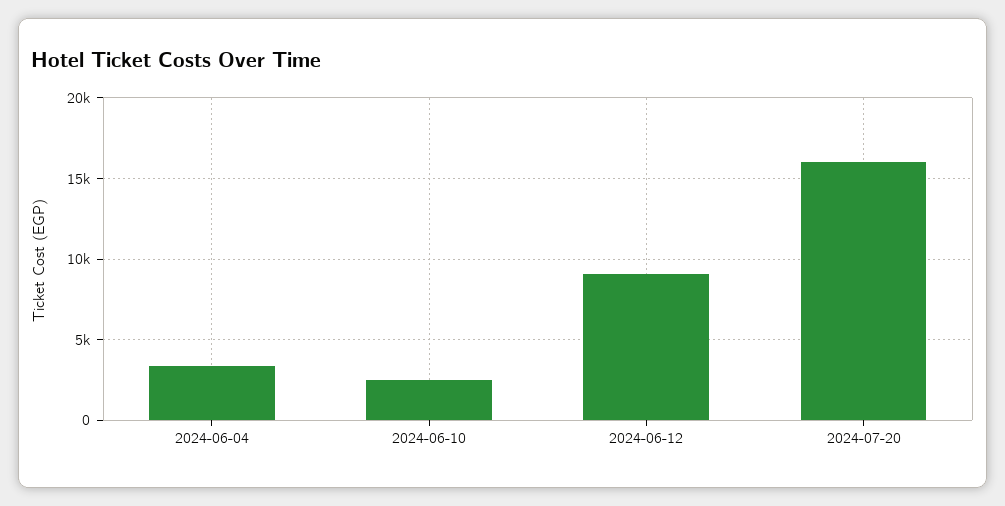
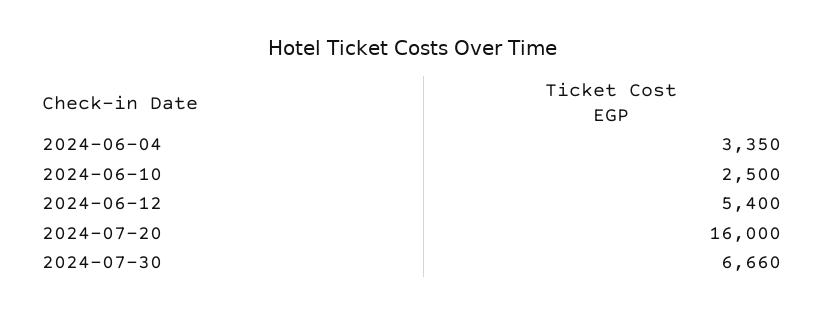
2024-06-12: 9000 -> 5400
2024-07-30: none -> 6660

